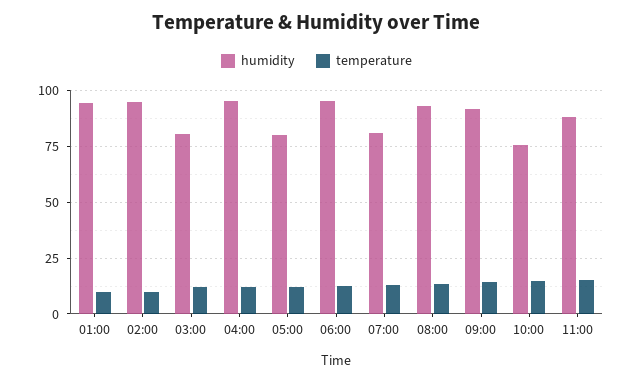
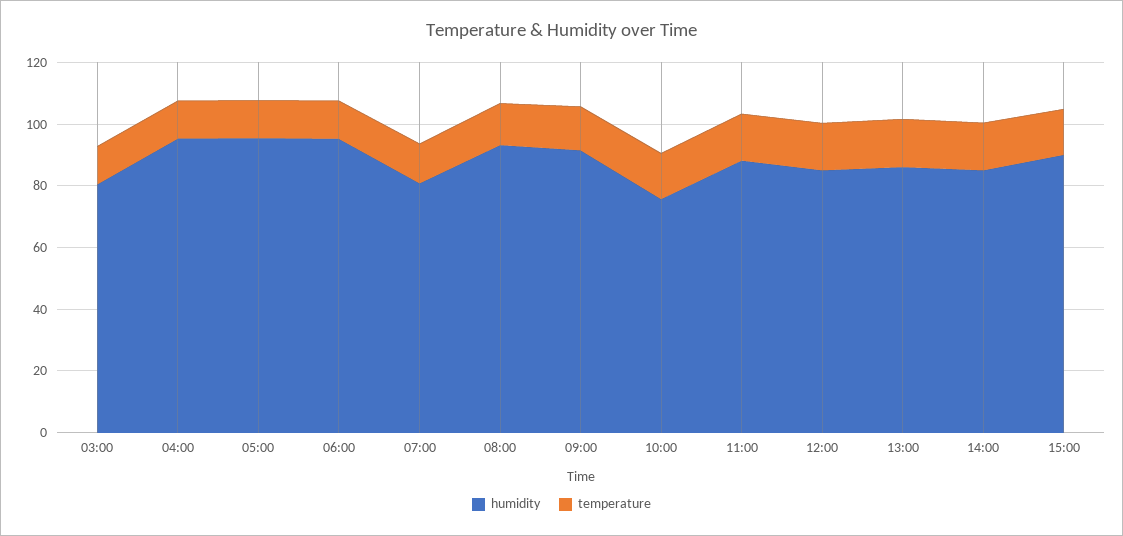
humidity, 01:00: 95 -> none
temperature, 01:00: 10 -> none
humidity, 02:00: 95 -> none
temperature, 02:00: 10 -> none
humidity, 05:00: 80 -> 95
humidity, 12:00: none -> 85
temperature, 12:00: none -> 15
humidity, 13:00: none -> 85
temperature, 13:00: none -> 15
humidity, 14:00: none -> 85
temperature, 14:00: none -> 15
humidity, 15:00: none -> 90
temperature, 15:00: none -> 15

